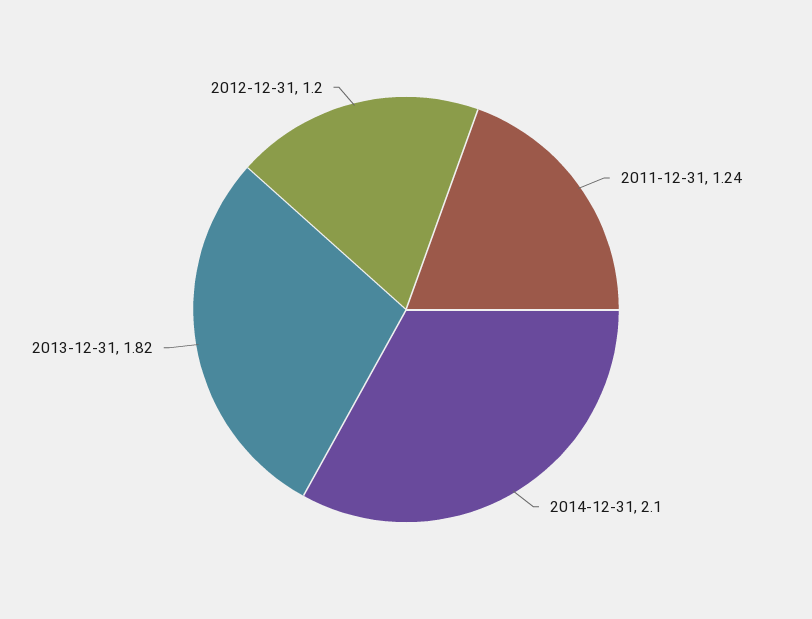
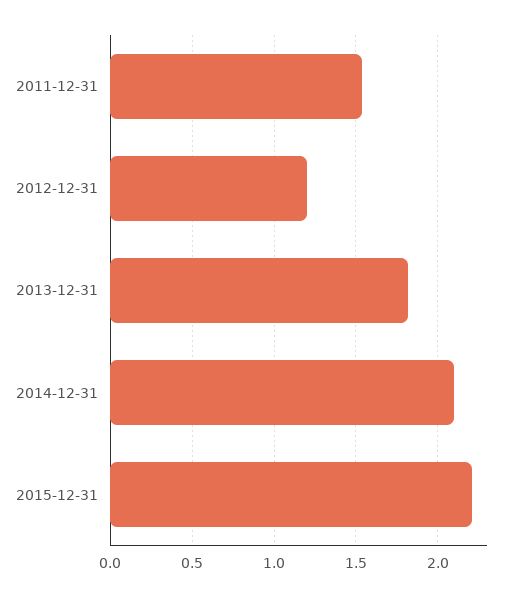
2011-12-31: 1.24 -> 1.55
2015-12-31: none -> 2.2

